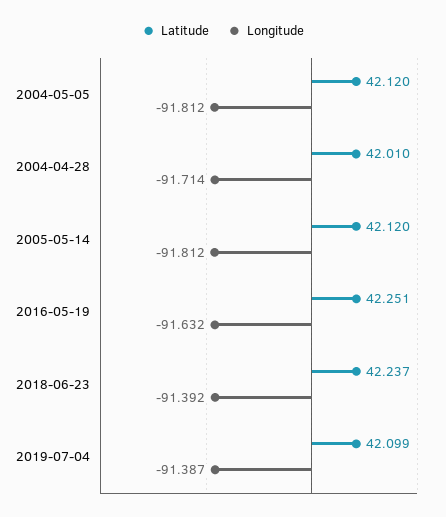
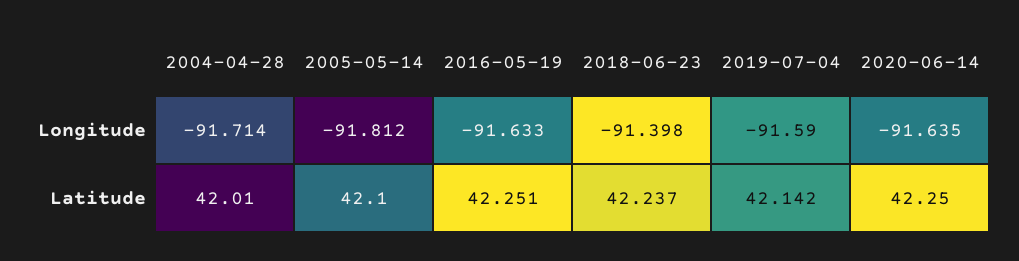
Latitude, 2004-05-05: 42.12 -> none
Longitude, 2004-05-05: -91.812 -> none
Latitude, 2005-05-14: 42.12 -> 42.1
Longitude, 2016-05-19: -91.632 -> -91.633
Longitude, 2018-06-23: -91.392 -> -91.398
Latitude, 2019-07-04: 42.099 -> 42.142
Longitude, 2019-07-04: -91.387 -> -91.59
Longitude, 2020-06-14: none -> -91.635
Latitude, 2020-06-14: none -> 42.25

